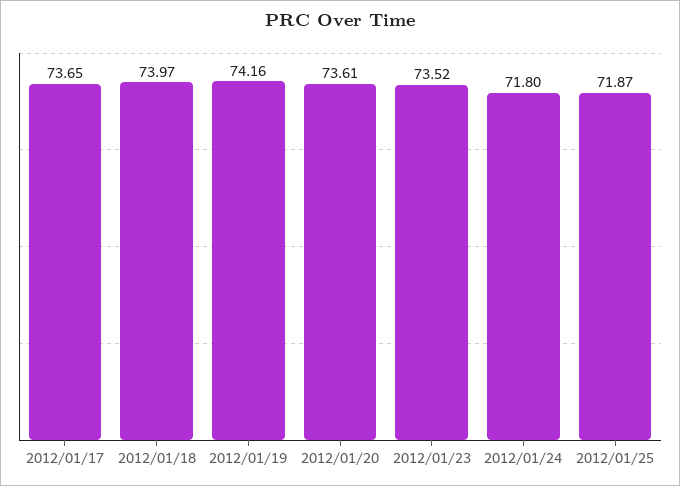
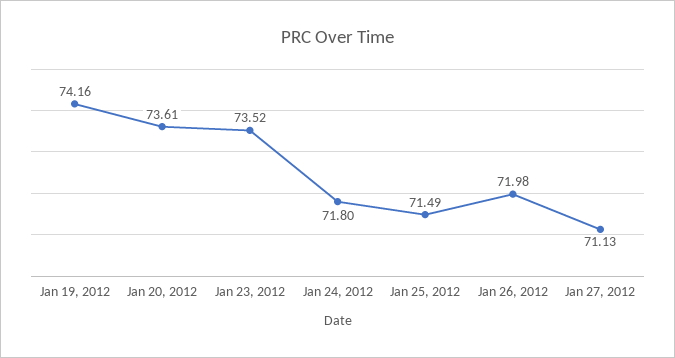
2012/01/17: 73.65 -> none
2012/01/18: 73.97 -> none
2012/01/25: 71.87 -> 71.49
Jan 26, 2012: none -> 71.98
Jan 27, 2012: none -> 71.13

